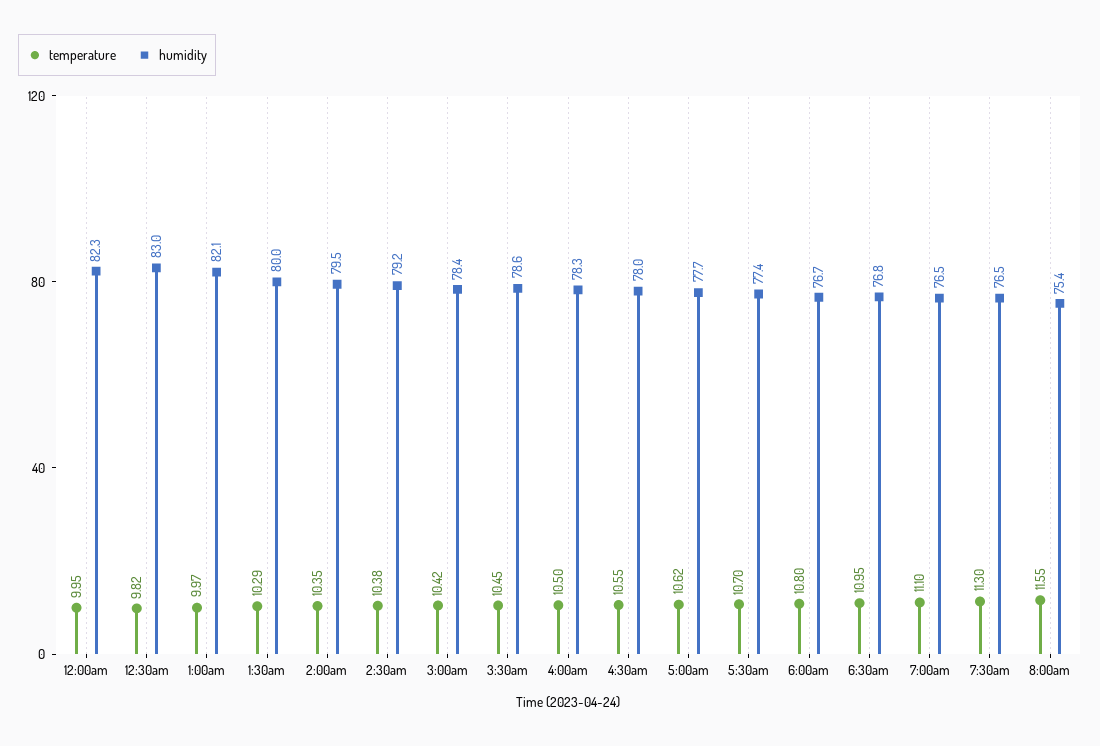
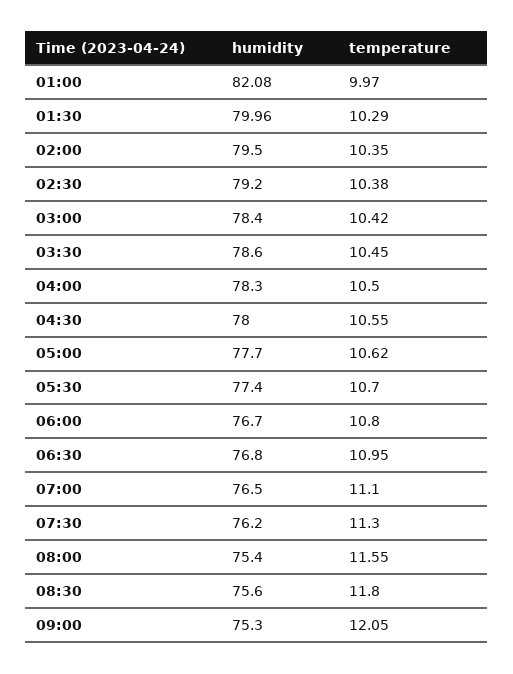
temperature, 12:00am: 9.95 -> none
humidity, 12:00am: 82.3 -> none
temperature, 12:30am: 9.82 -> none
humidity, 12:30am: 83 -> none
humidity, 7:30am: 76.5 -> 76.2
humidity, 08:30: none -> 75.6
temperature, 08:30: none -> 11.8
humidity, 09:00: none -> 75.3
temperature, 09:00: none -> 12.05

